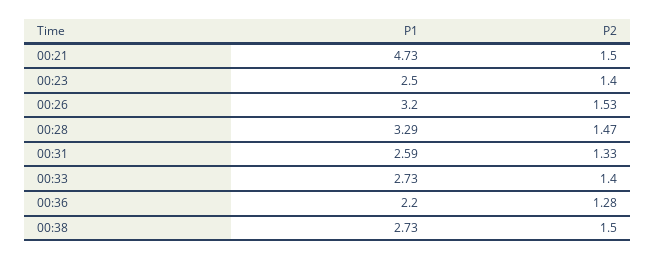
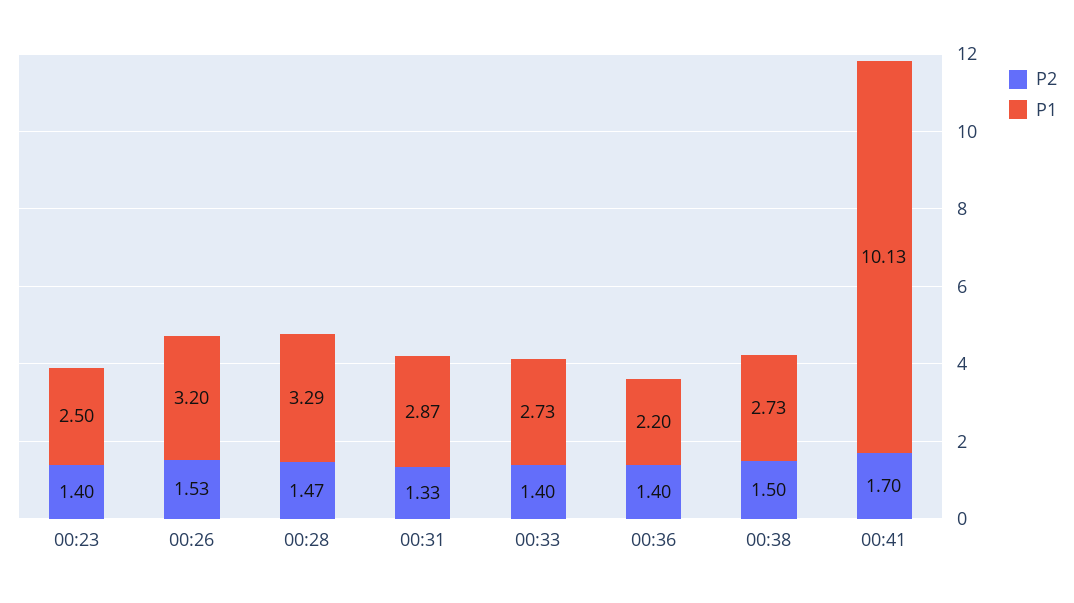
P1, 00:21: 4.73 -> none
P2, 00:21: 1.5 -> none
P1, 00:31: 2.59 -> 2.87
P2, 00:36: 1.28 -> 1.4
P2, 00:41: none -> 1.7
P1, 00:41: none -> 10.13

